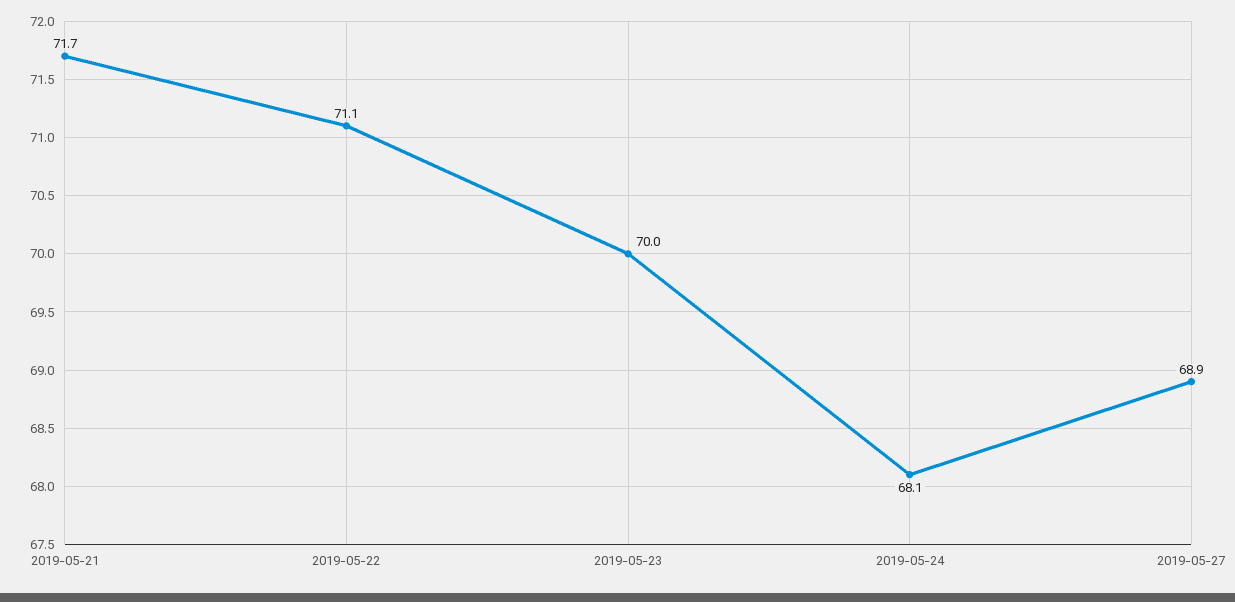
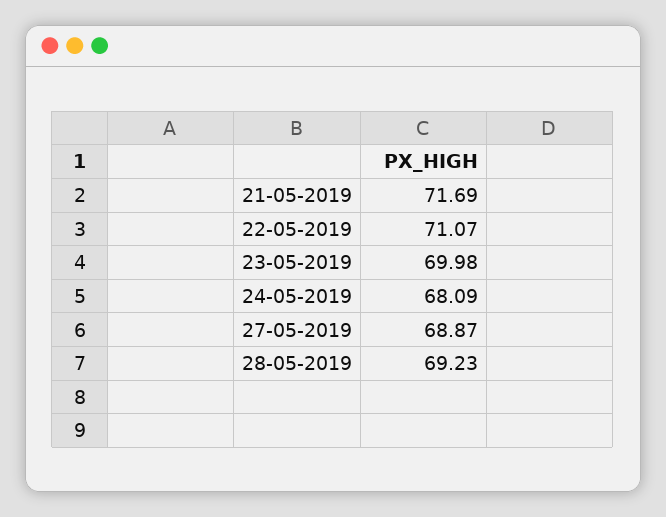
28-05-2019: none -> 69.23

